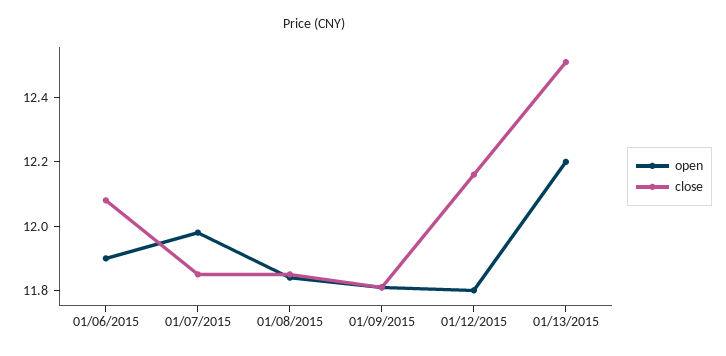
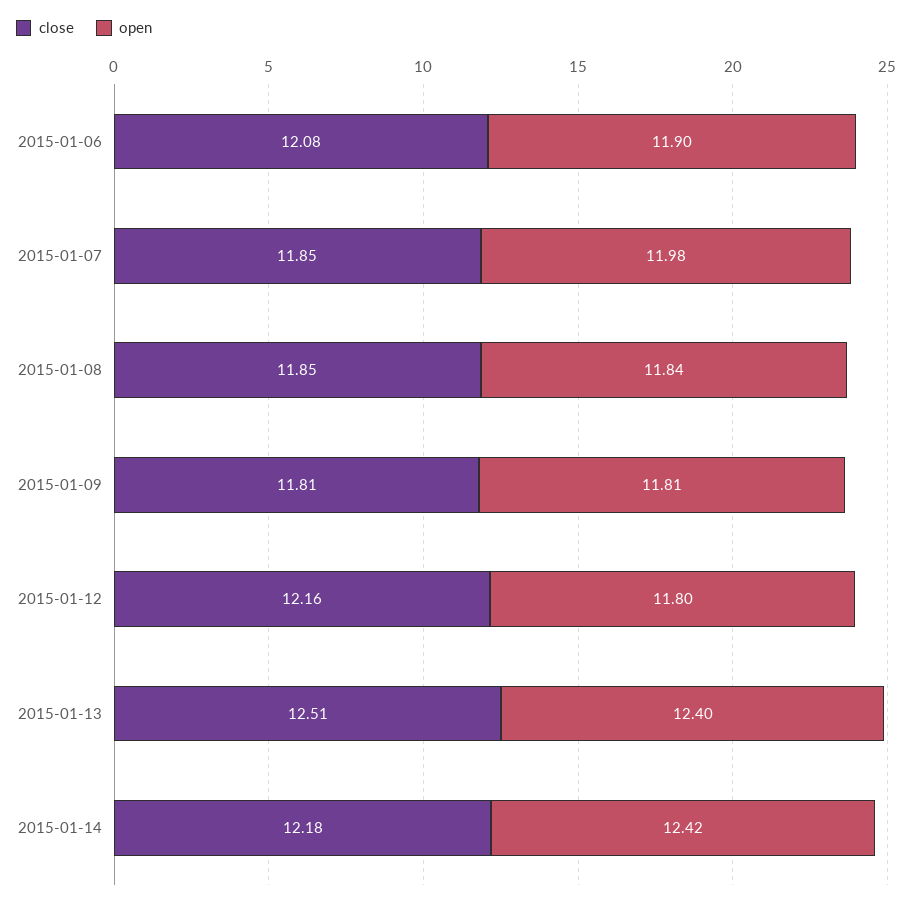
open, 01/13/2015: 12.2 -> 12.4
close, 2015-01-14: none -> 12.18
open, 2015-01-14: none -> 12.42

